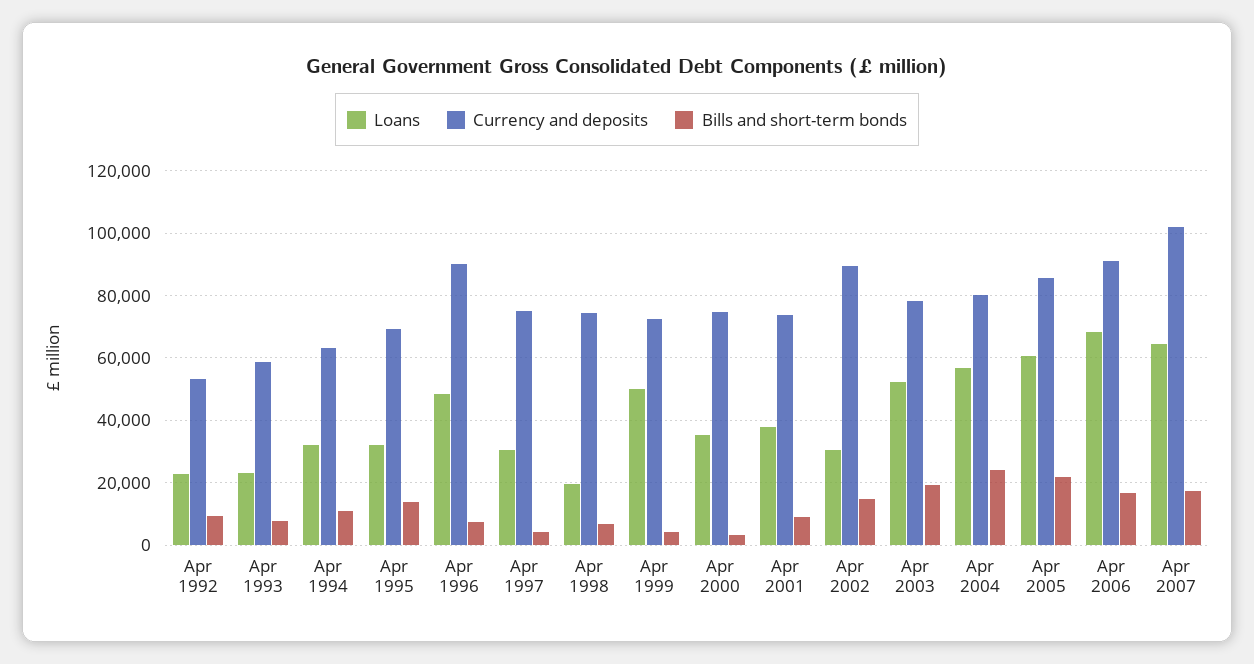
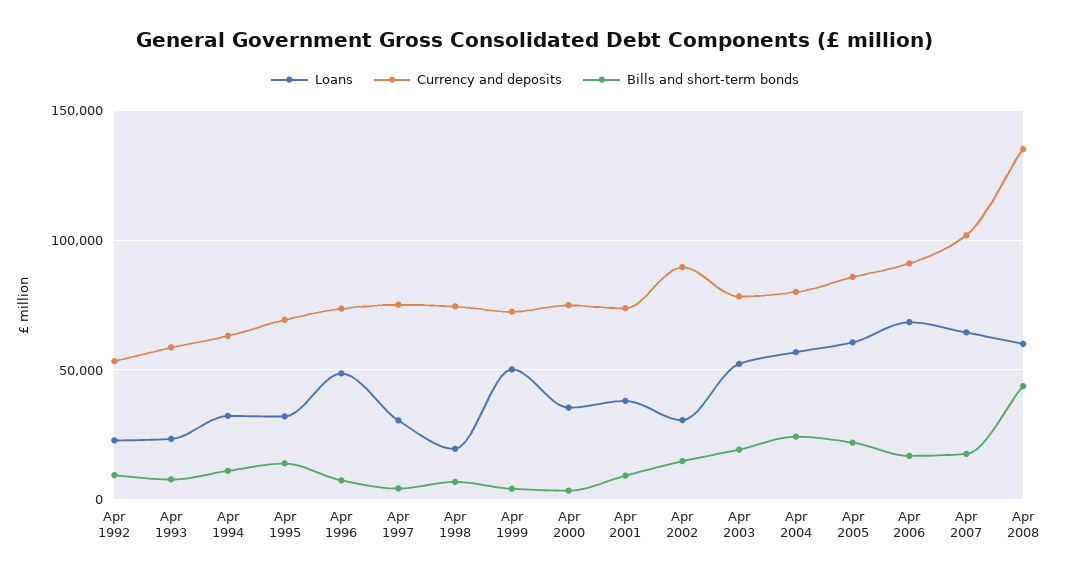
Currency and deposits, Apr 1996: 90000 -> 75000
Loans, Apr 2008: none -> 60000
Currency and deposits, Apr 2008: none -> 135000
Bills and short-term bonds, Apr 2008: none -> 45000

